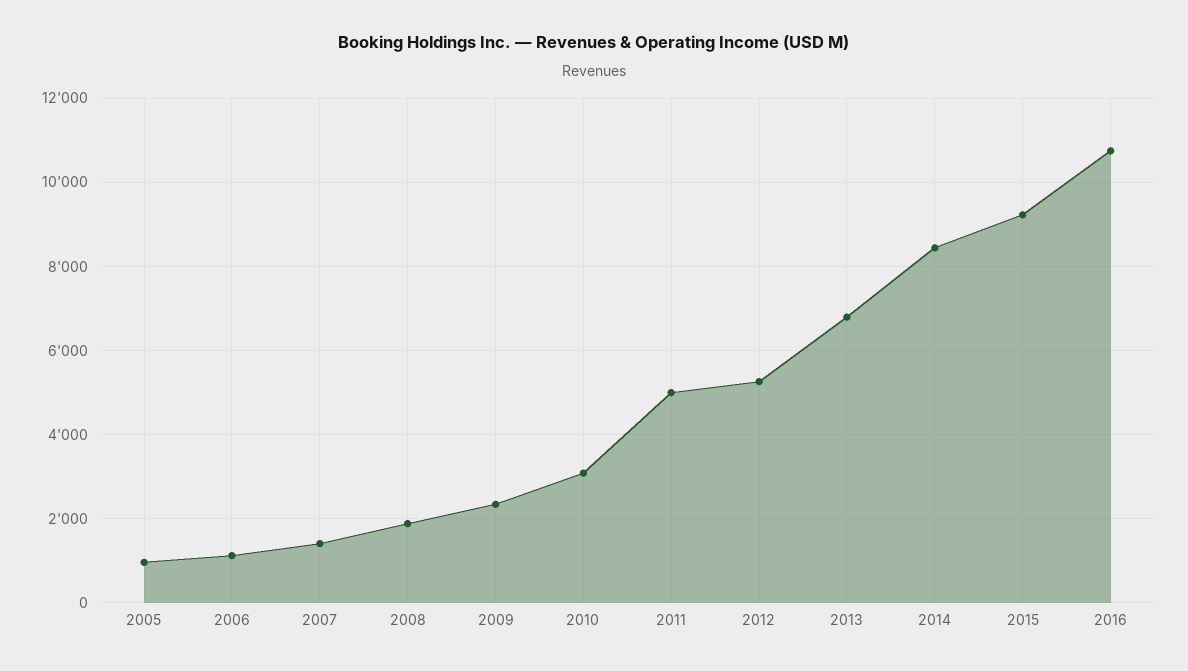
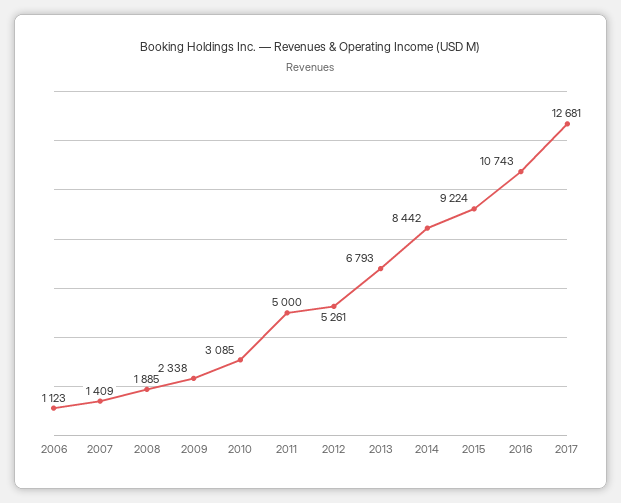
2005: 1000 -> none
2017: none -> 12681

